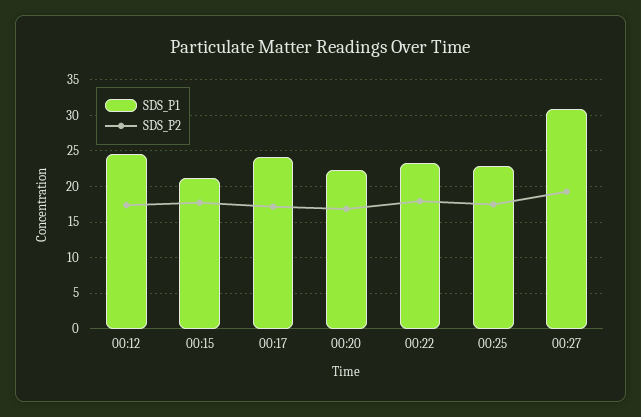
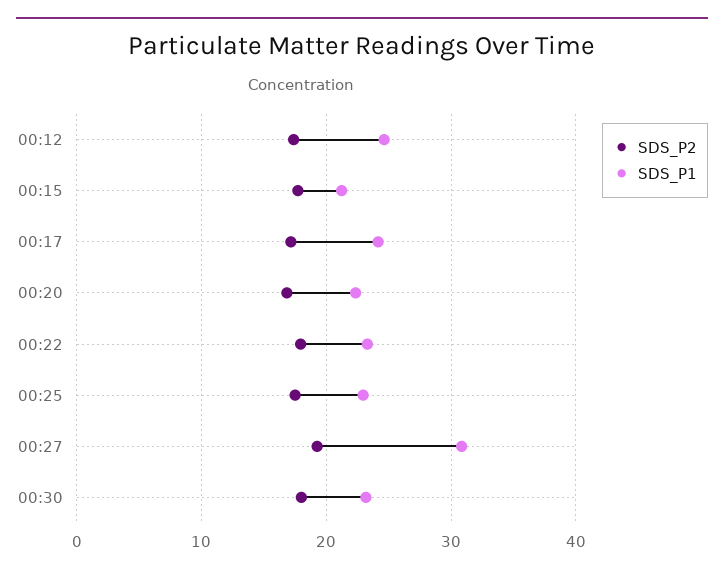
SDS_P2, 00:30: none -> 18
SDS_P1, 00:30: none -> 23

